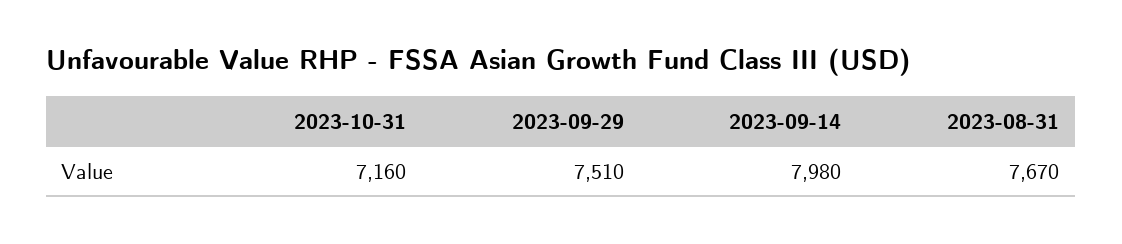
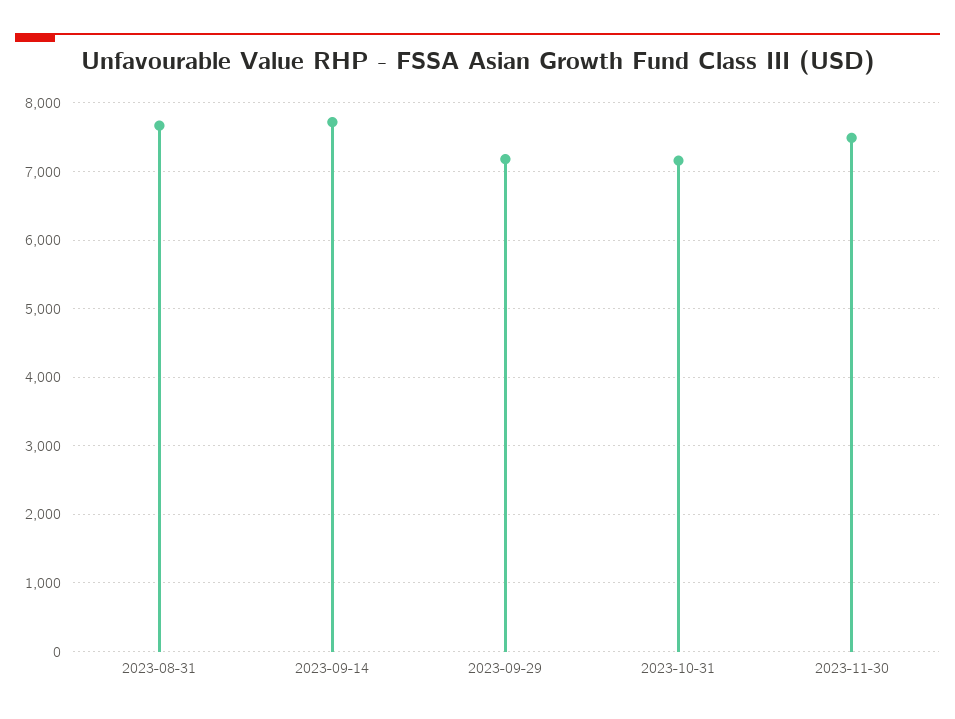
2023-09-29: 7510 -> 7200
2023-09-14: 7980 -> 7700
2023-11-30: none -> 7500

